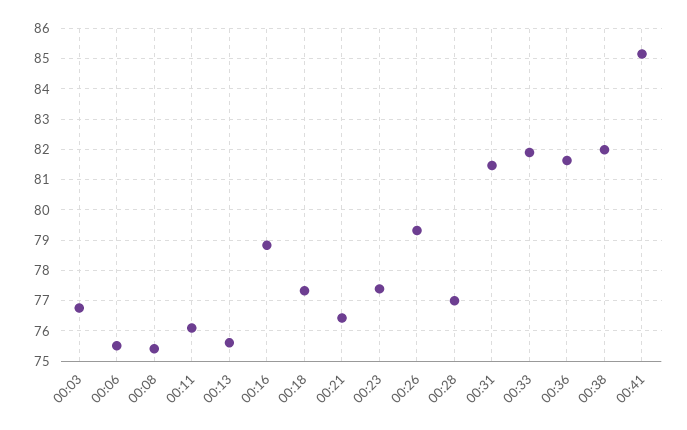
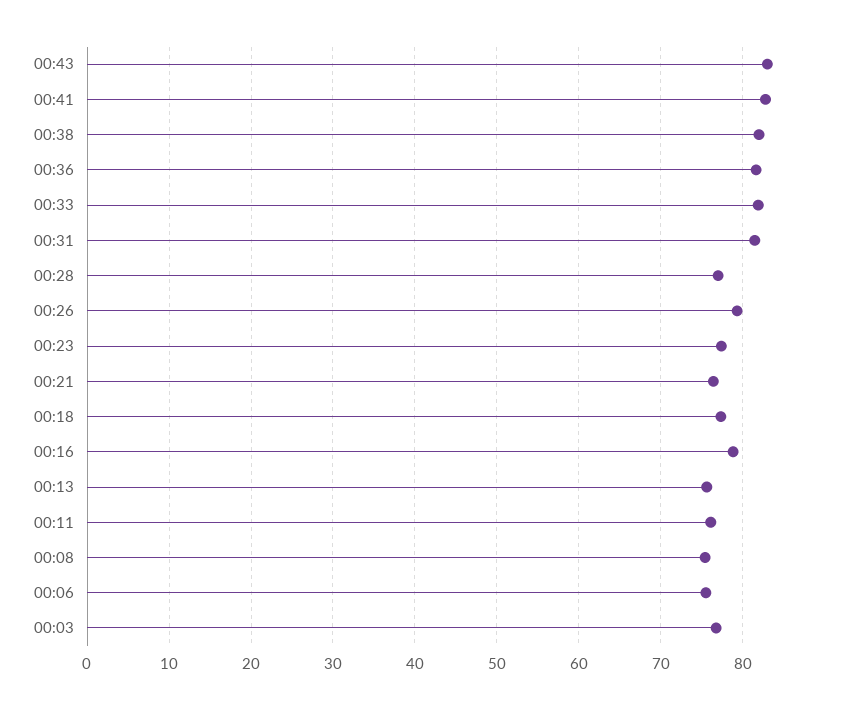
00:41: 85.2 -> 83
00:43: none -> 83

